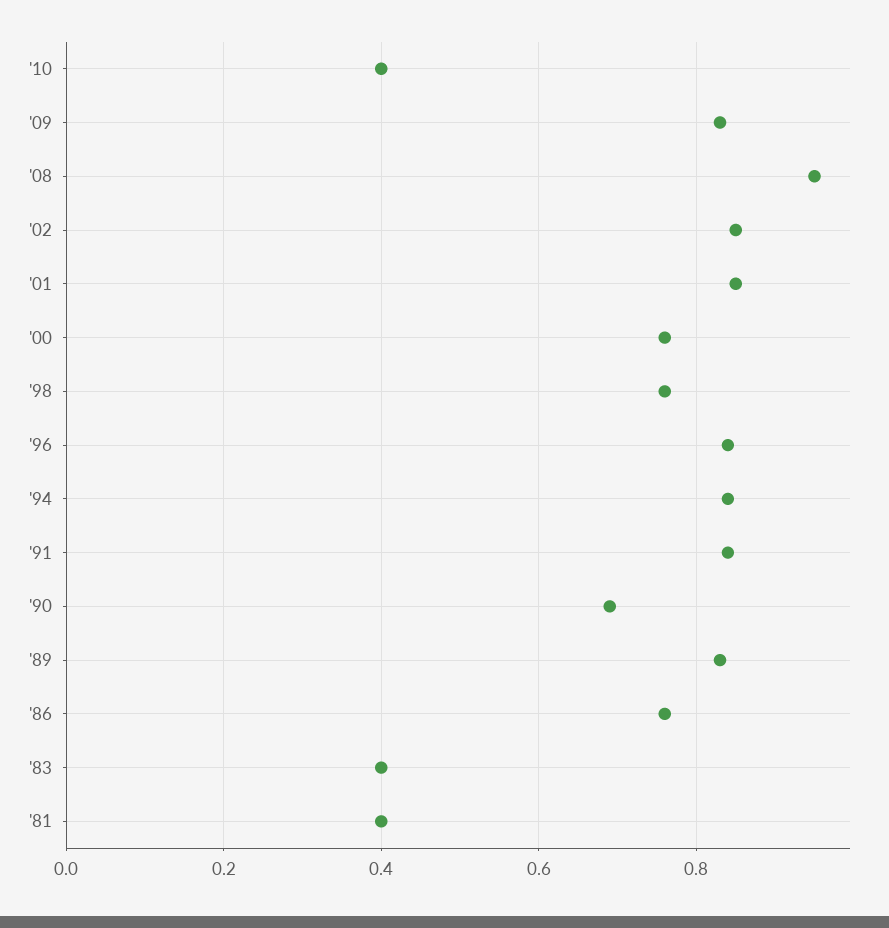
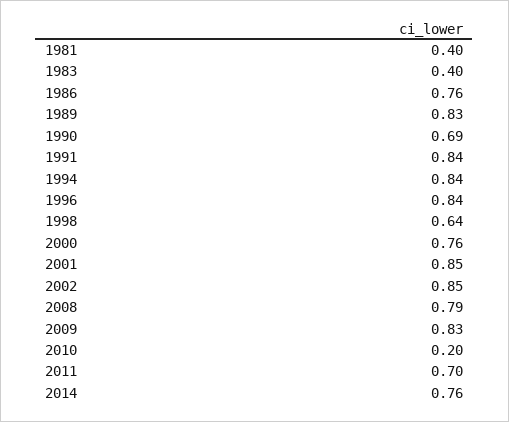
'10: 0.4 -> 0.2
'08: 0.95 -> 0.79
'98: 0.75 -> 0.64
2011: none -> 0.7
2014: none -> 0.76

